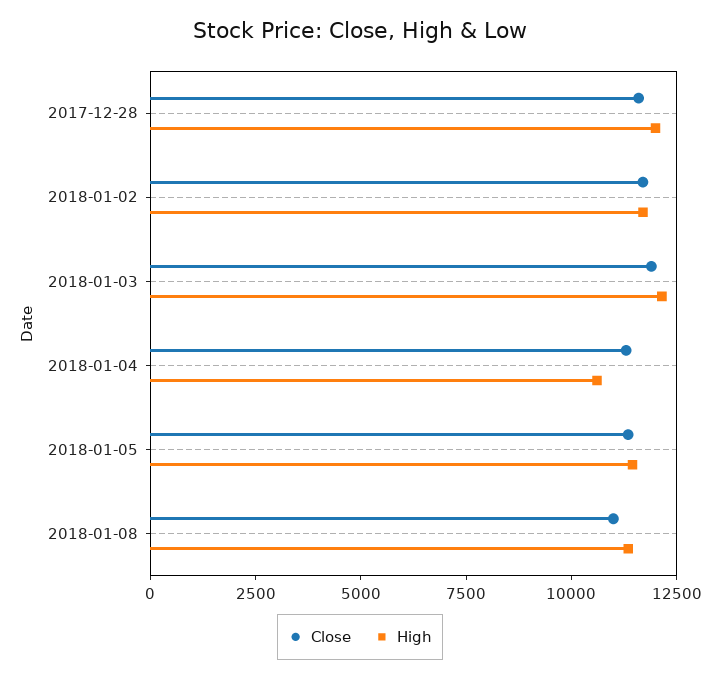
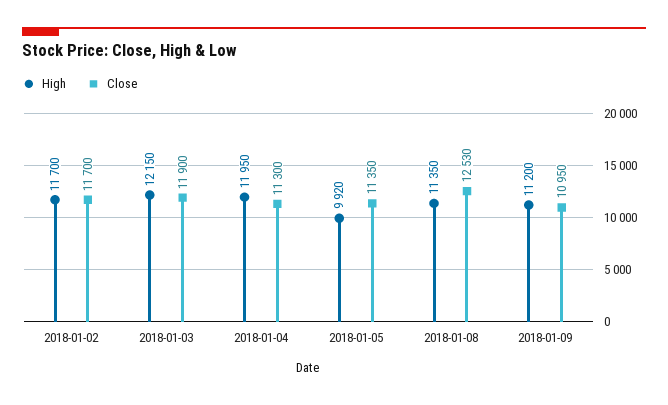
Close, 2017-12-28: 11500 -> none
High, 2017-12-28: 12000 -> none
High, 2018-01-04: 10500 -> 11950
High, 2018-01-05: 11500 -> 9920
Close, 2018-01-08: 11000 -> 12530
High, 2018-01-09: none -> 11200
Close, 2018-01-09: none -> 10950

